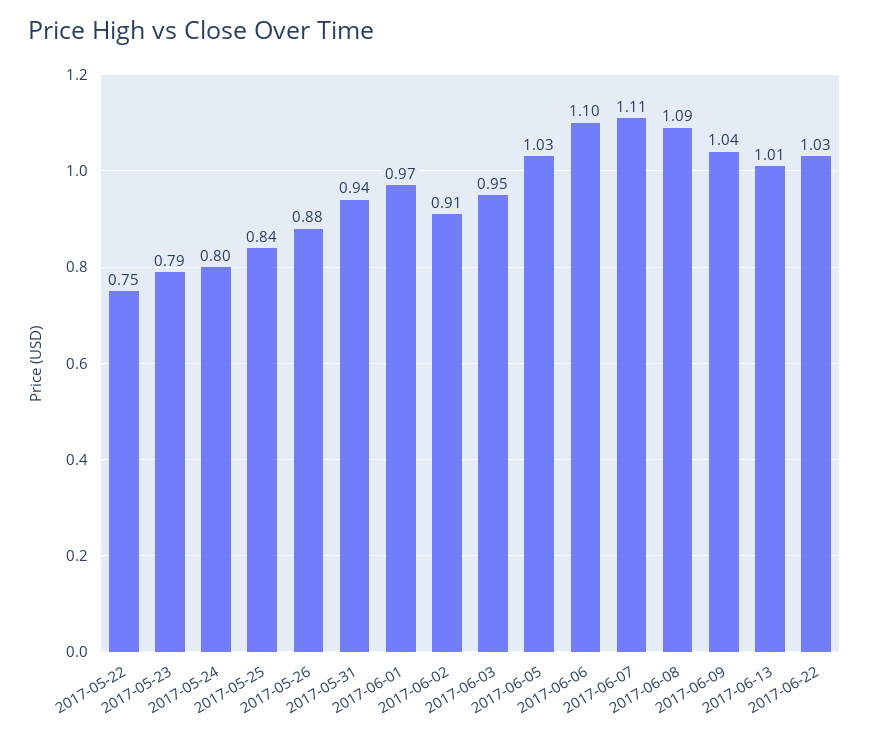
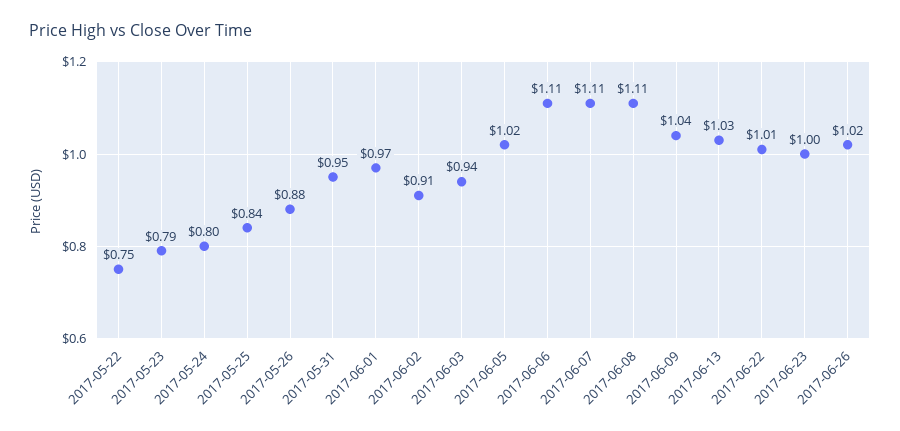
2017-05-31: 0.94 -> 0.95
2017-06-03: 0.95 -> 0.94
2017-06-05: 1.03 -> 1.02
2017-06-06: 1.1 -> 1.11
2017-06-08: 1.09 -> 1.11
2017-06-13: 1.01 -> 1.03
2017-06-22: 1.03 -> 1.01
2017-06-23: none -> 1
2017-06-26: none -> 1.02

